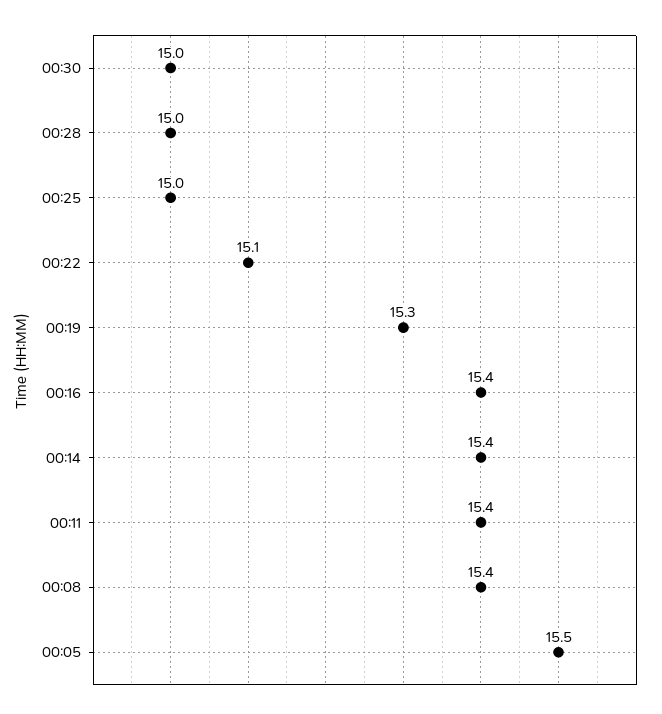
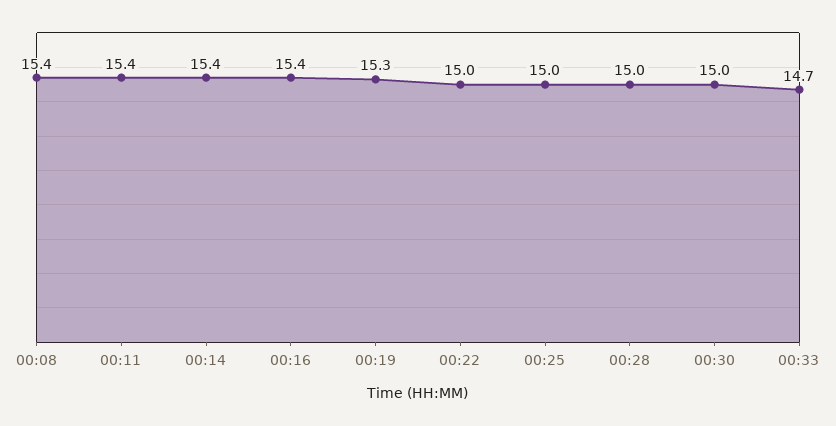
00:22: 15.1 -> 15
00:05: 15.5 -> none
00:33: none -> 14.7

